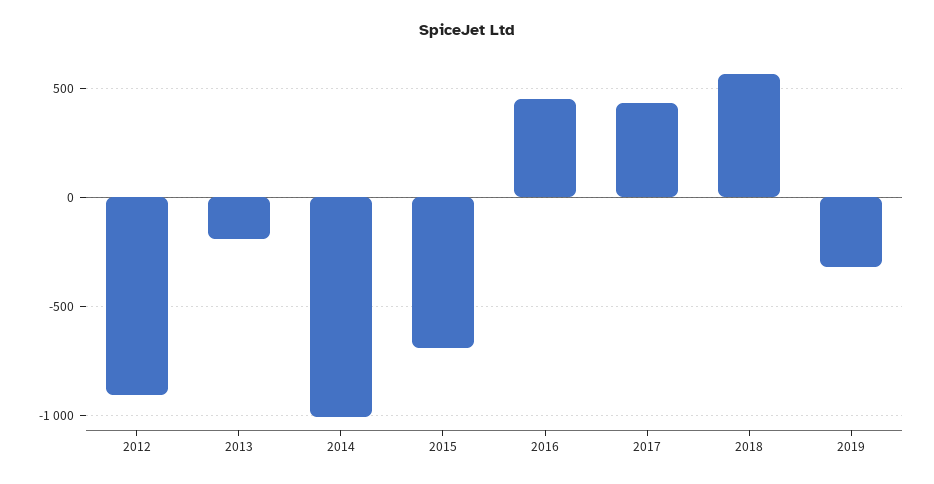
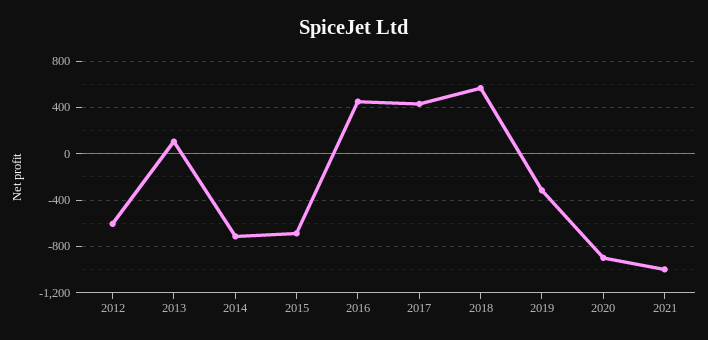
2012: -900 -> -600
2013: -200 -> 100
2014: -1000 -> -700
2020: none -> -900
2021: none -> -1000

